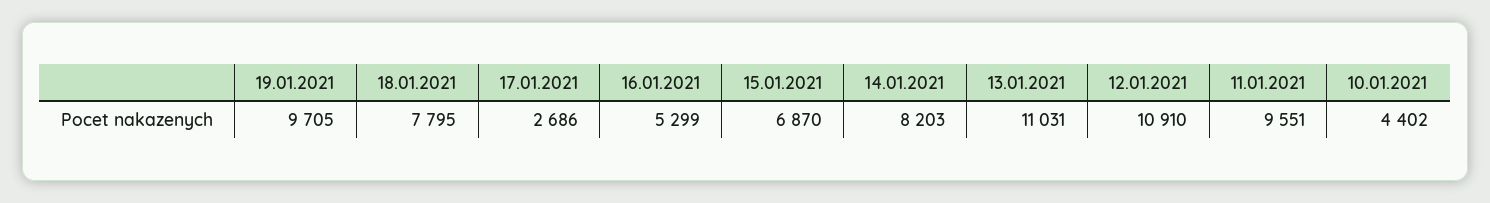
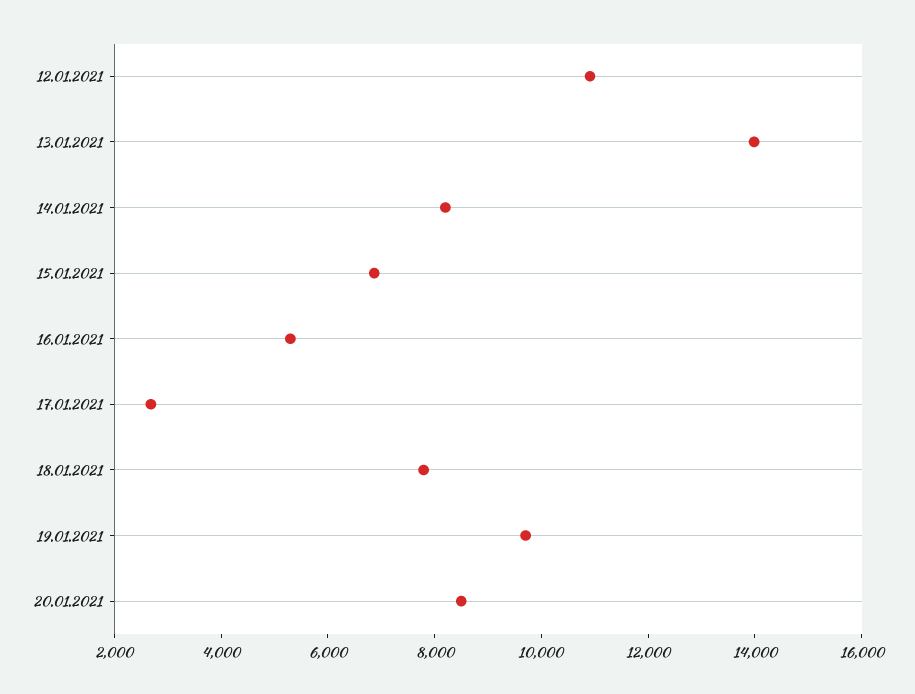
13.01.2021: 11031 -> 14000
11.01.2021: 9551 -> none
10.01.2021: 4402 -> none
20.01.2021: none -> 8500

